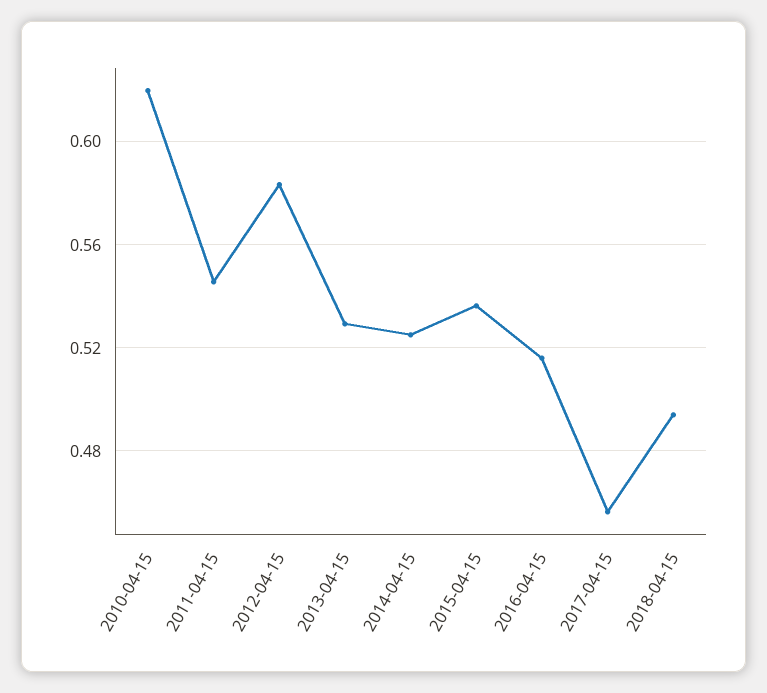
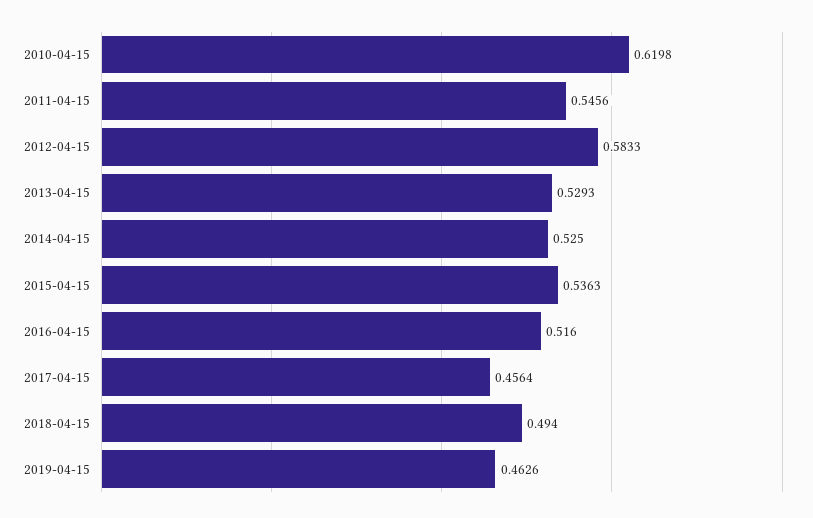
2019-04-15: none -> 0.4626

